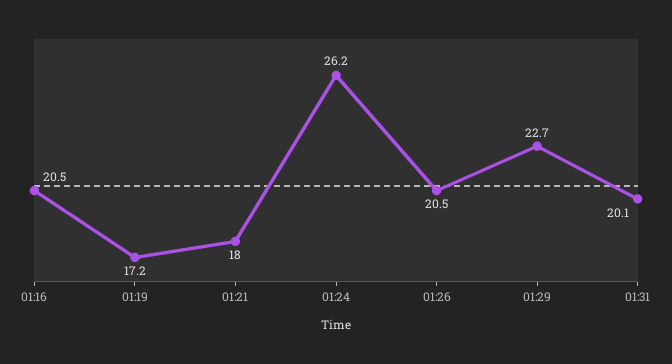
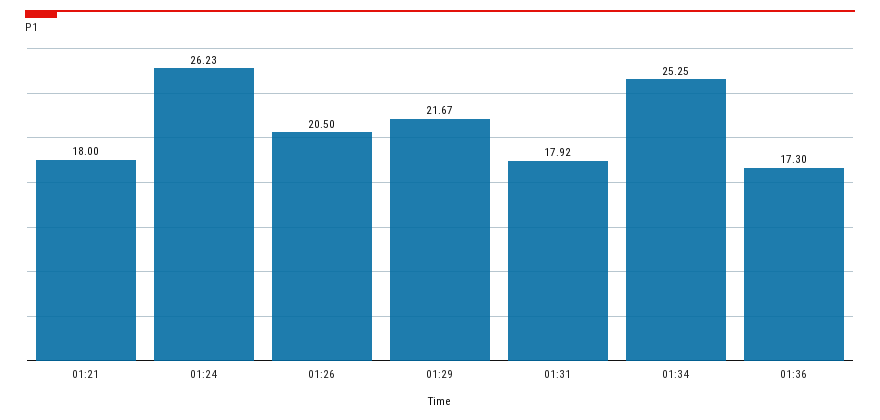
01:16: 20.5 -> none
01:19: 17.2 -> none
01:29: 22.7 -> 21.67
01:31: 20.1 -> 17.92
01:34: none -> 25.25
01:36: none -> 17.3

